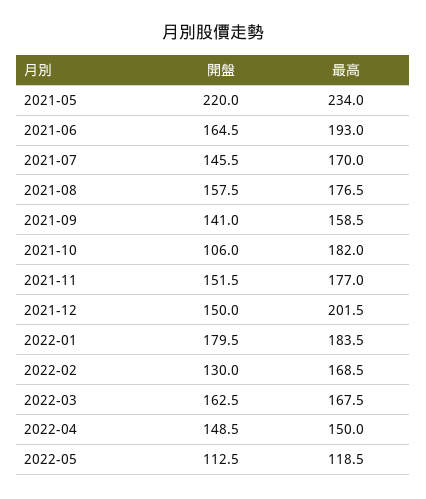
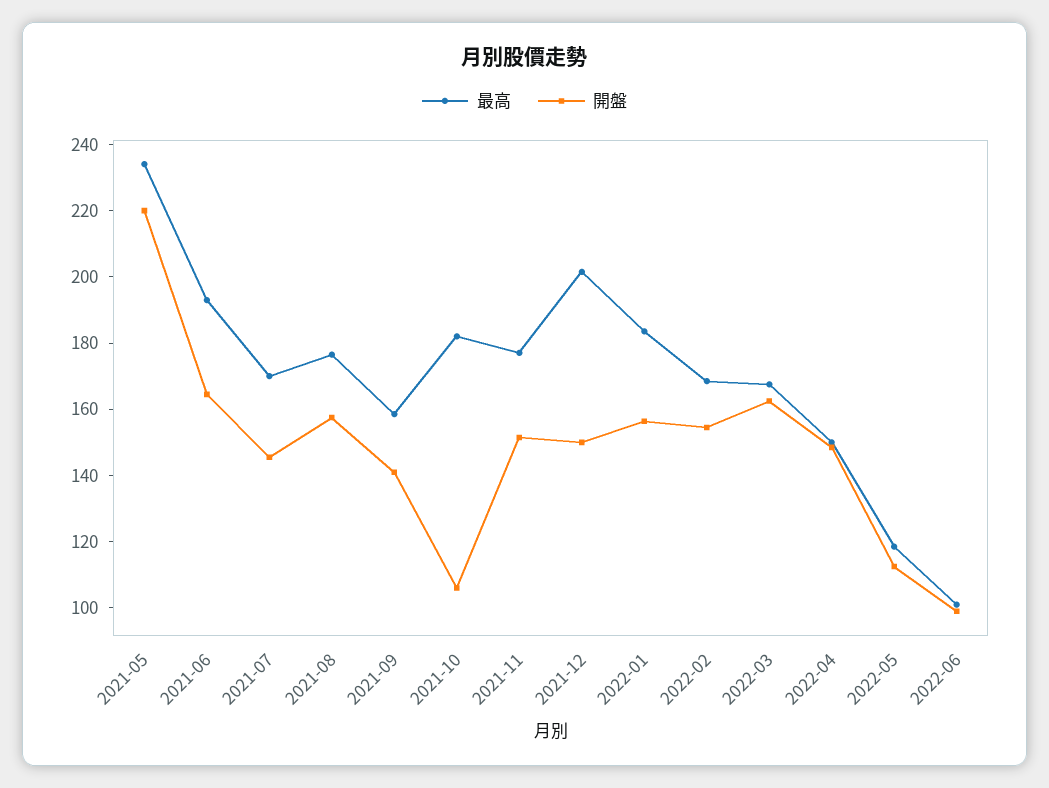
開盤, 2022-01: 179.5 -> 155
開盤, 2022-02: 130 -> 155
最高, 2022-06: none -> 100
開盤, 2022-06: none -> 100

